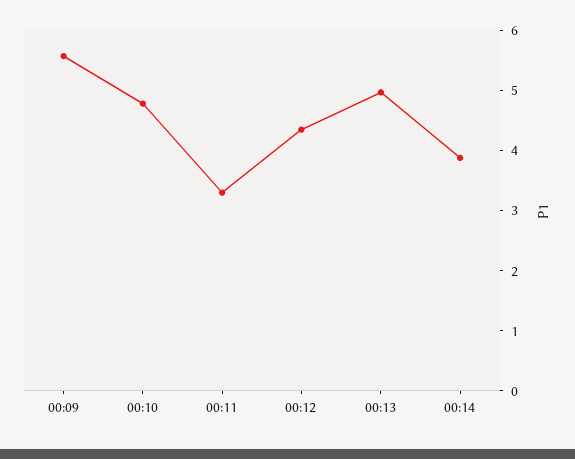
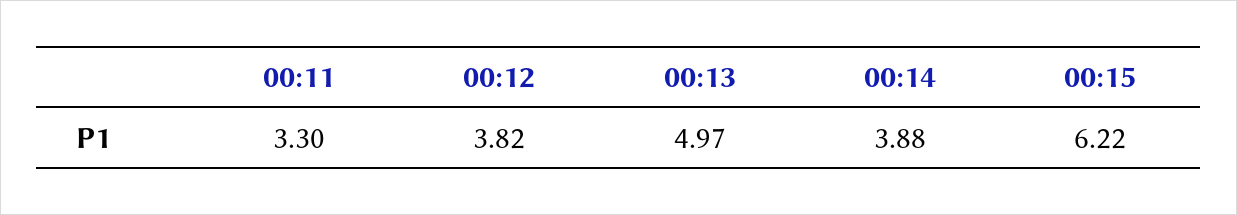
00:09: 5.6 -> none
00:10: 4.8 -> none
00:12: 4.4 -> 3.82
00:15: none -> 6.22

